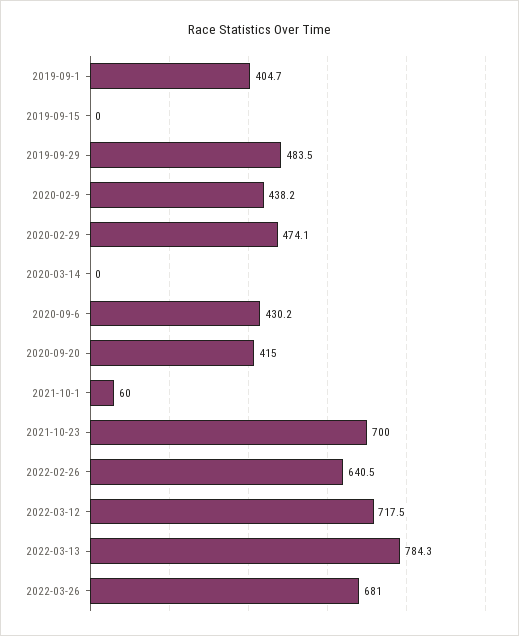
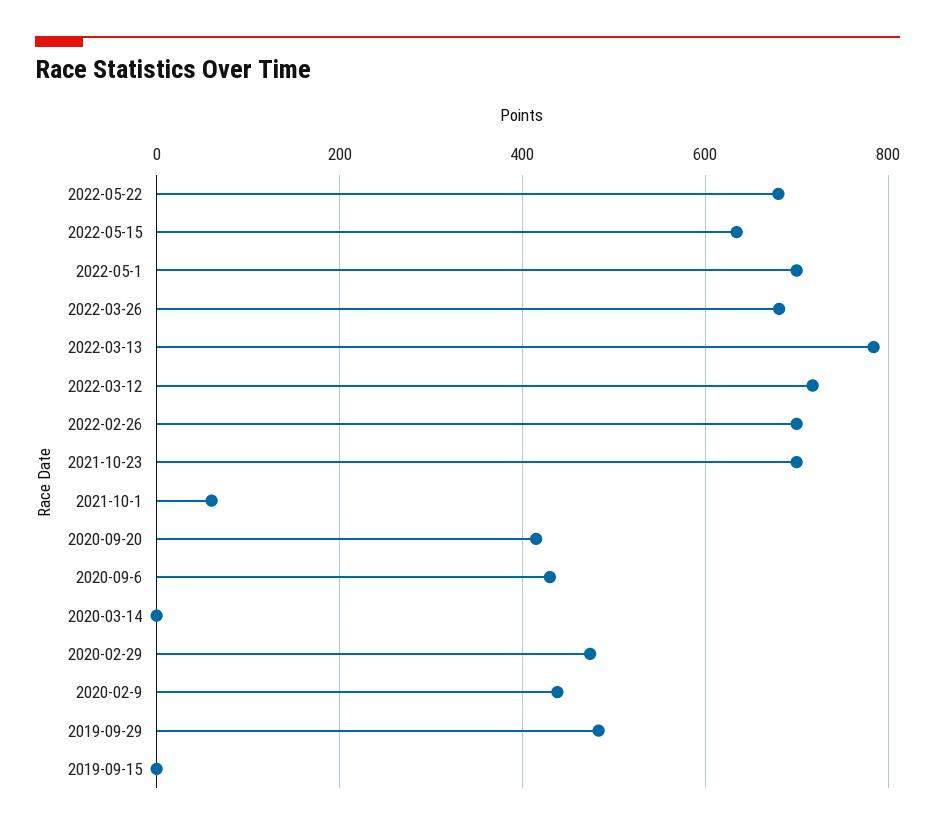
2019-09-1: 404.7 -> none
2022-02-26: 640.5 -> 700
2022-05-22: none -> 680
2022-05-15: none -> 640
2022-05-1: none -> 700

